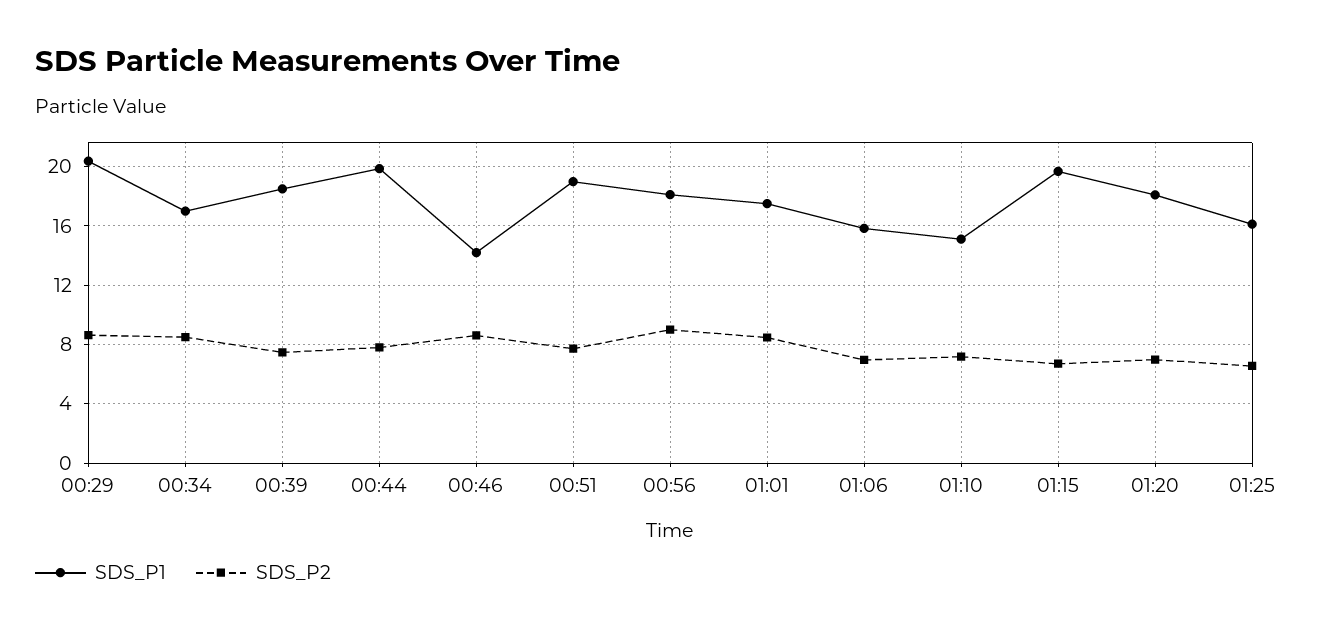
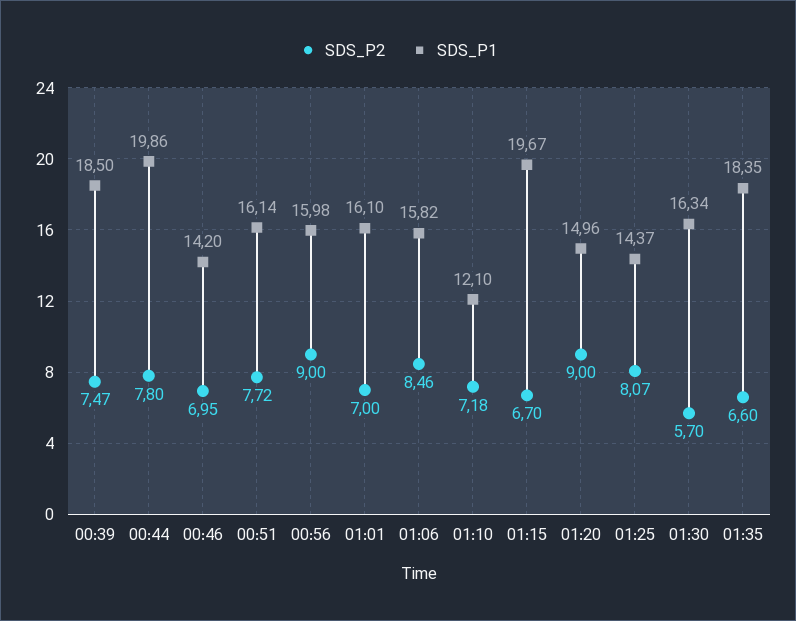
SDS_P1, 00:29: 20.5 -> none
SDS_P2, 00:29: 8.5 -> none
SDS_P1, 00:34: 17 -> none
SDS_P2, 00:34: 8.5 -> none
SDS_P2, 00:46: 8.5 -> 6.95
SDS_P1, 00:51: 19 -> 16.14
SDS_P1, 00:56: 18 -> 15.98
SDS_P1, 01:01: 17.5 -> 16.1
SDS_P2, 01:01: 8.5 -> 7
SDS_P2, 01:06: 7 -> 8.46
SDS_P1, 01:10: 15 -> 12.1
SDS_P1, 01:20: 18 -> 14.96
SDS_P2, 01:20: 7 -> 9
SDS_P1, 01:25: 16 -> 14.37
SDS_P2, 01:25: 6.5 -> 8.07
SDS_P2, 01:30: none -> 5.7
SDS_P1, 01:30: none -> 16.34
SDS_P2, 01:35: none -> 6.6
SDS_P1, 01:35: none -> 18.35

